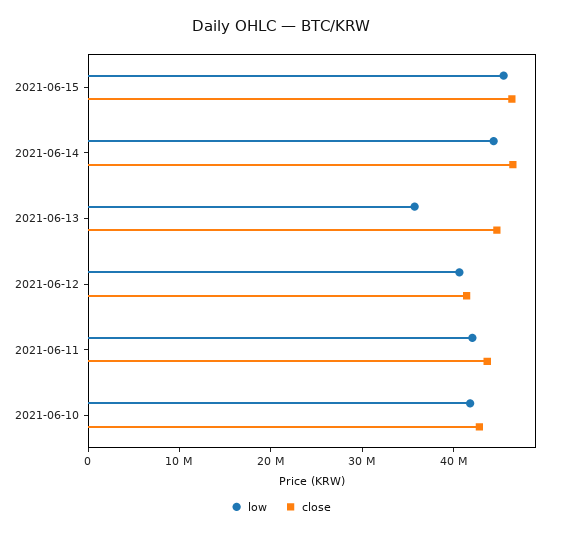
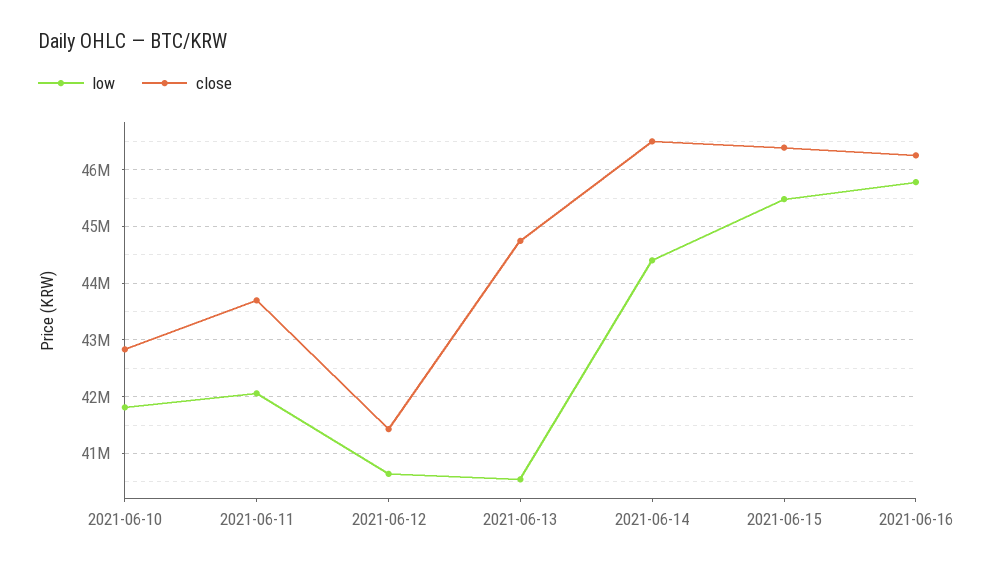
low, 2021-06-13: 36000000 -> 40600000
low, 2021-06-16: none -> 45800000
close, 2021-06-16: none -> 46200000

